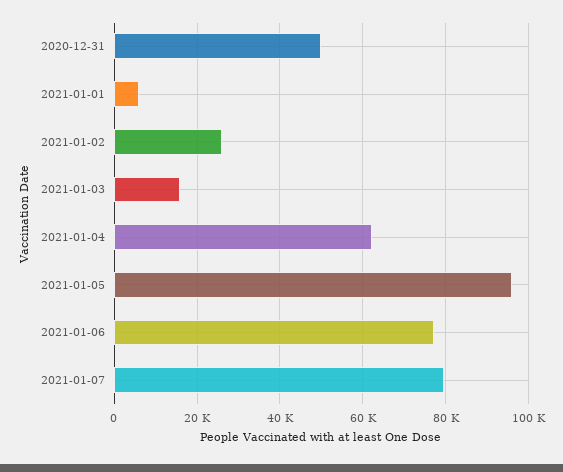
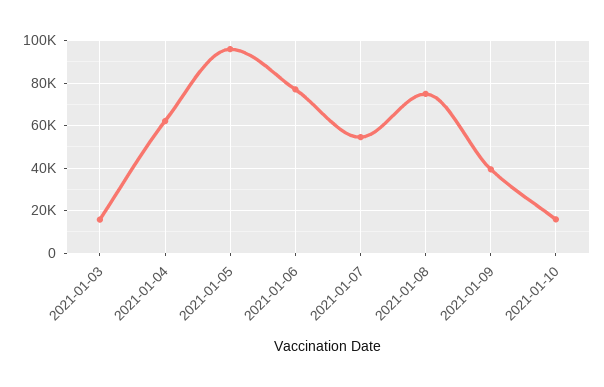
2020-12-31: 50000 -> none
2021-01-01: 6000 -> none
2021-01-02: 26000 -> none
2021-01-07: 80000 -> 55000
2021-01-08: none -> 75000
2021-01-09: none -> 40000
2021-01-10: none -> 15000

